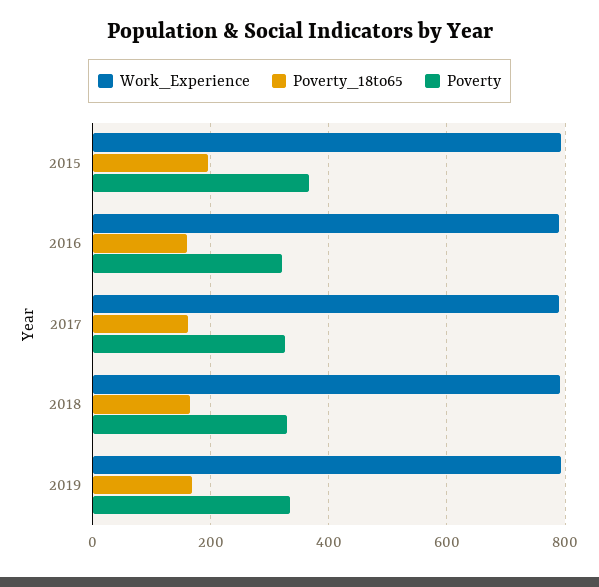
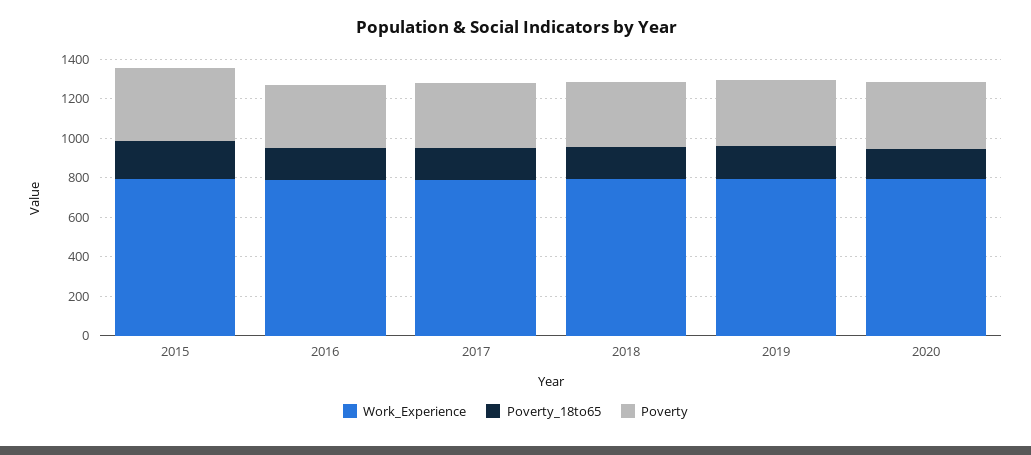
Work_Experience, 2020: none -> 800
Poverty_18to65, 2020: none -> 150
Poverty, 2020: none -> 350

